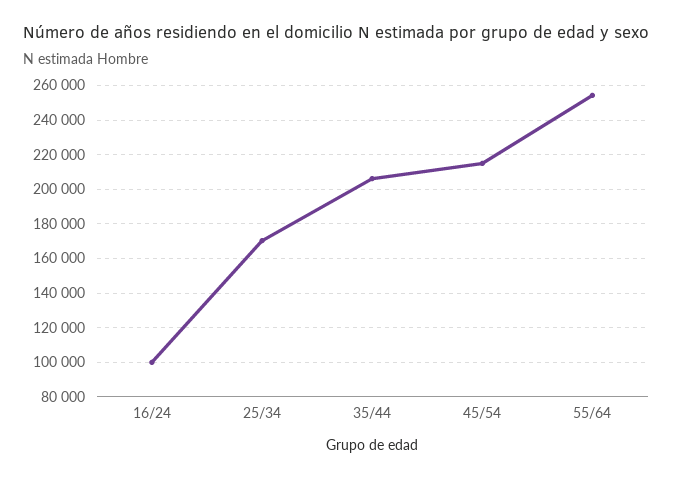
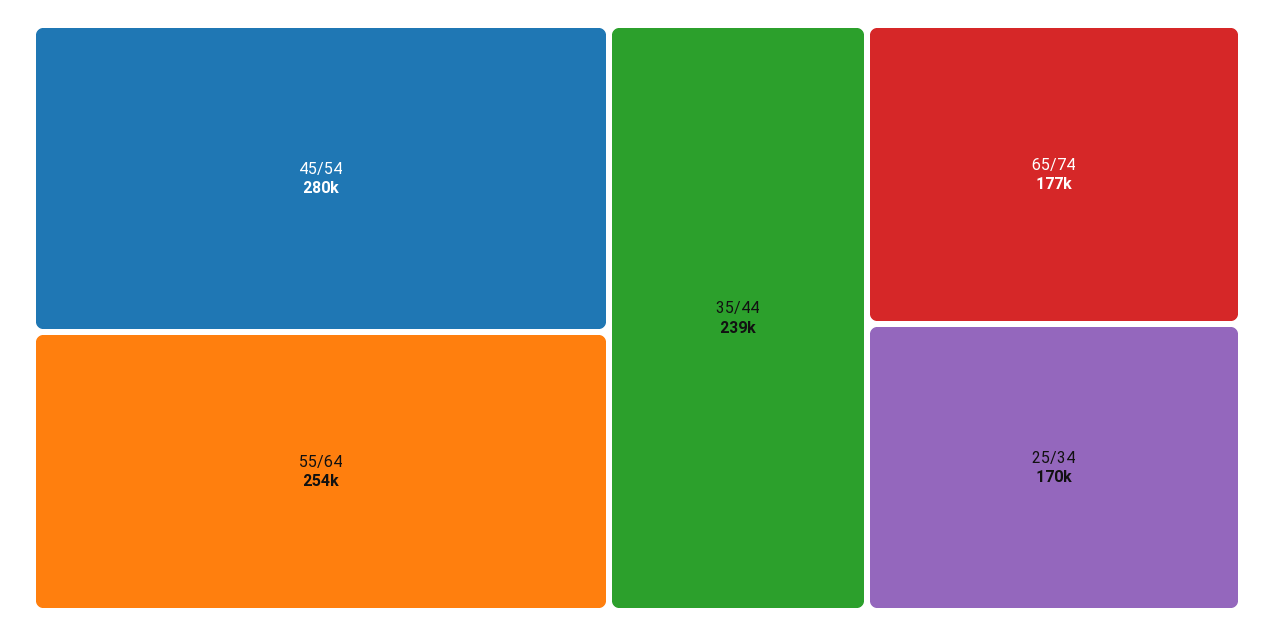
16/24: 100000 -> none
35/44: 205000 -> 239000
45/54: 215000 -> 280000
65/74: none -> 177000

